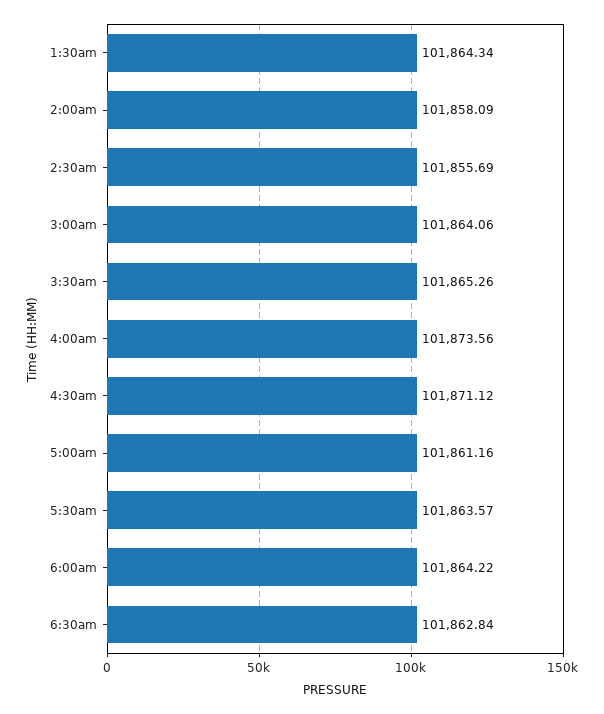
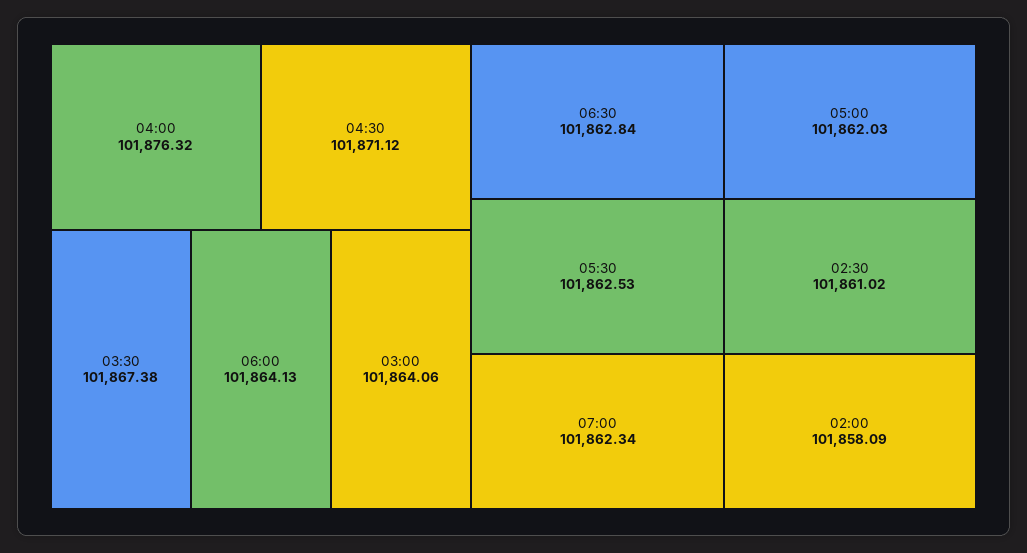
1:30am: 101864.34 -> none
2:30am: 101855.69 -> 101861.02
3:30am: 101865.26 -> 101867.38
4:00am: 101873.56 -> 101876.32
5:00am: 101861.16 -> 101862.03
5:30am: 101863.57 -> 101862.53
6:00am: 101864.22 -> 101864.13
07:00: none -> 101862.34

